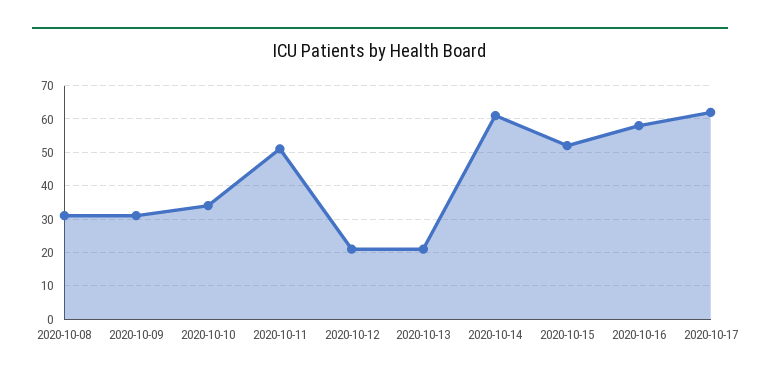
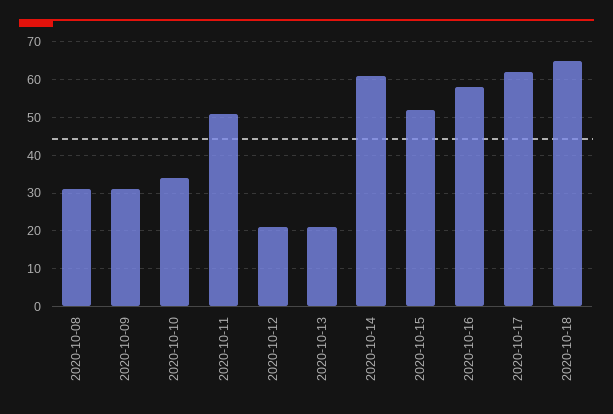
2020-10-18: none -> 65

